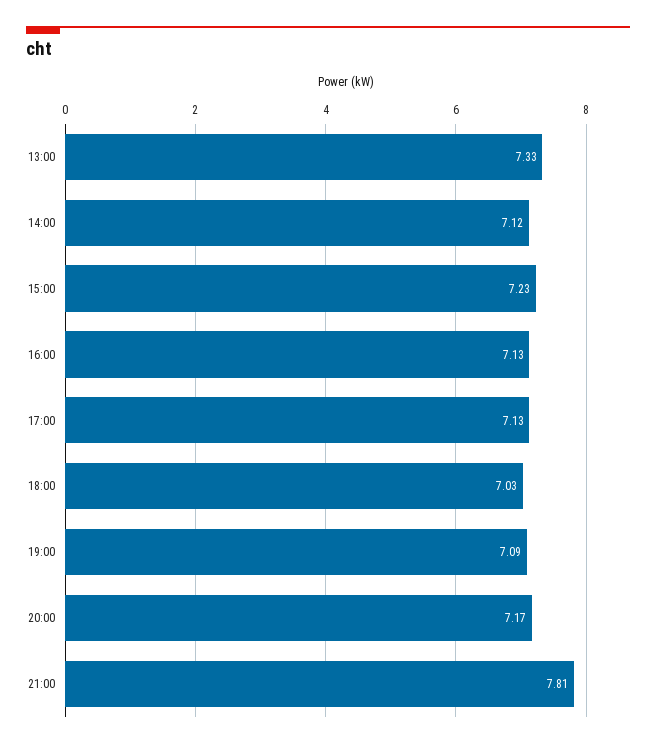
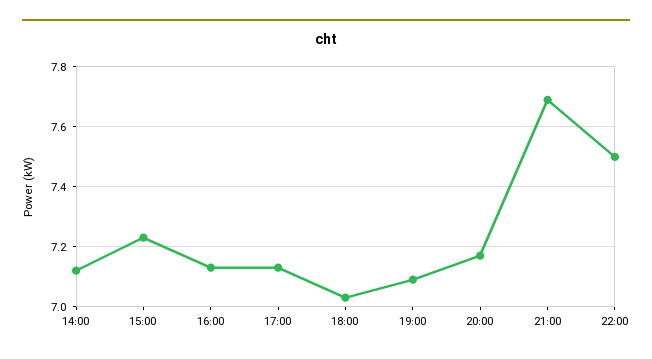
13:00: 7.33 -> none
21:00: 7.81 -> 7.7
22:00: none -> 7.5

